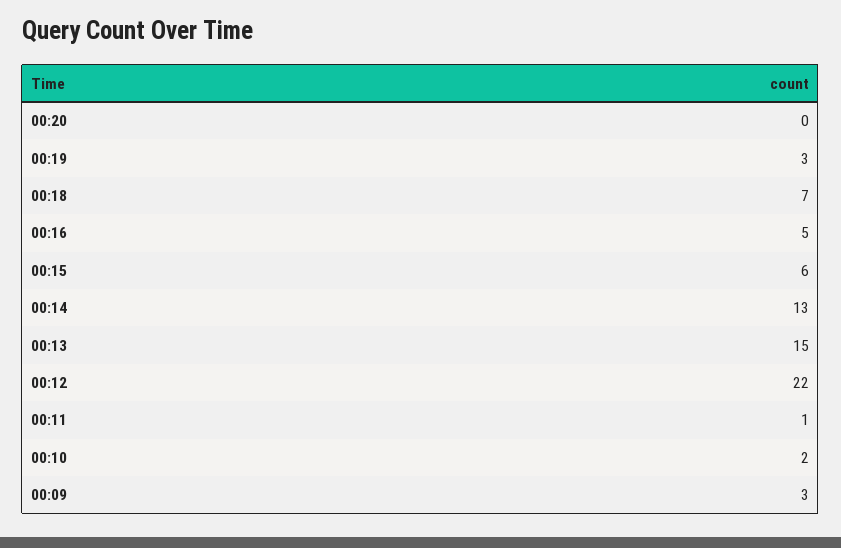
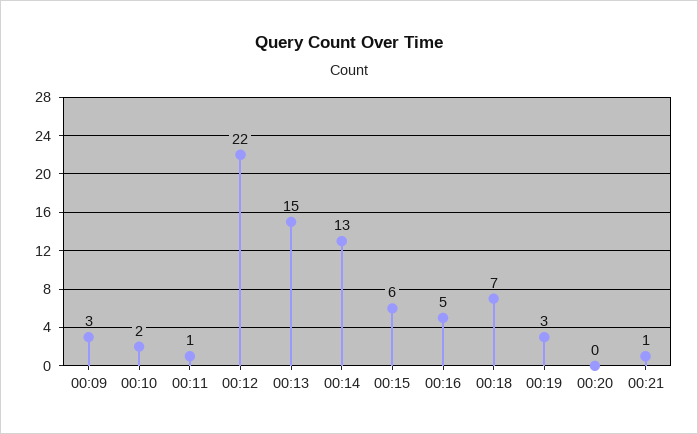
00:21: none -> 1

